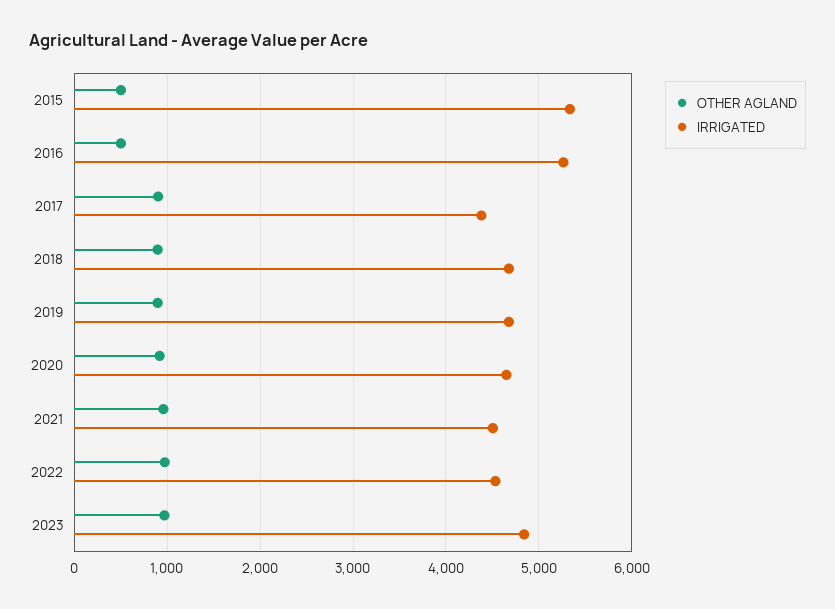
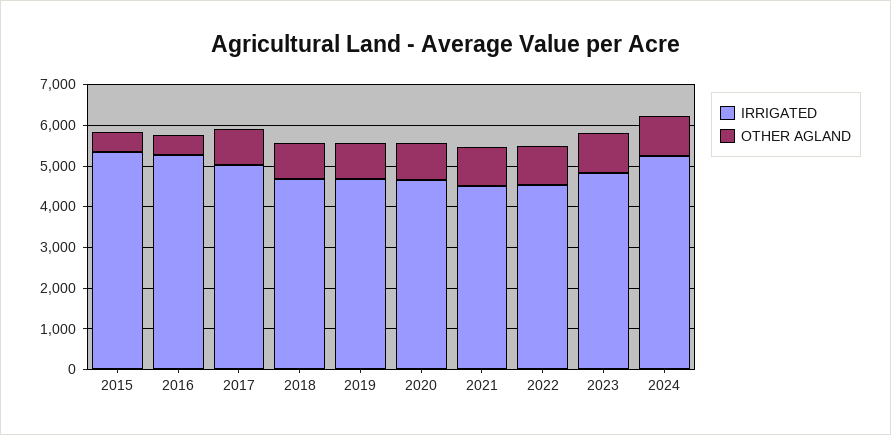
IRRIGATED, 2017: 4400 -> 5000
IRRIGATED, 2024: none -> 5200
OTHER AGLAND, 2024: none -> 1000

